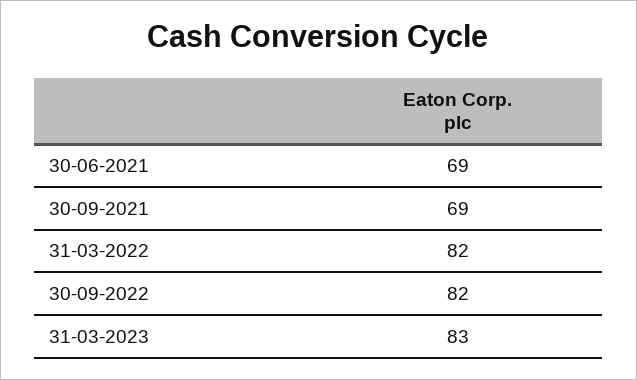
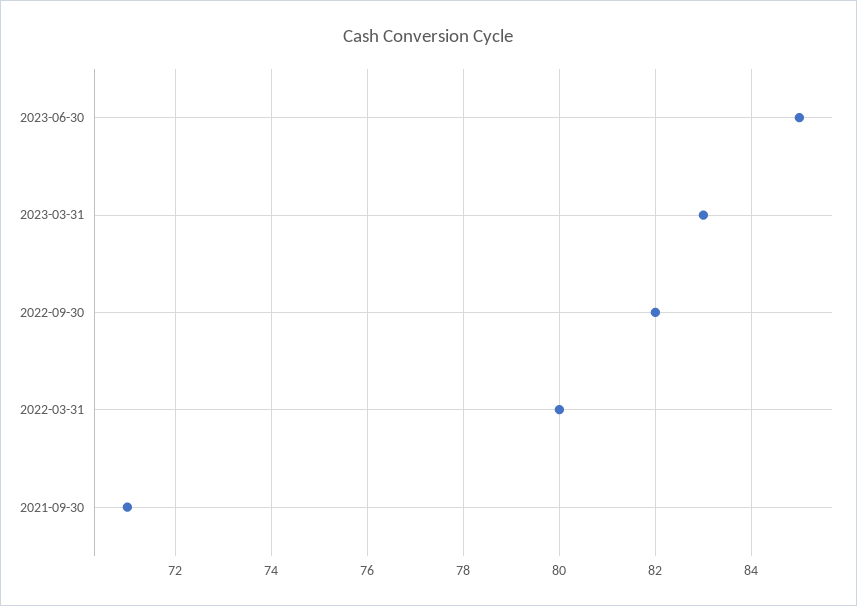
30-06-2021: 69 -> none
30-09-2021: 69 -> 71
31-03-2022: 82 -> 80
2023-06-30: none -> 85

